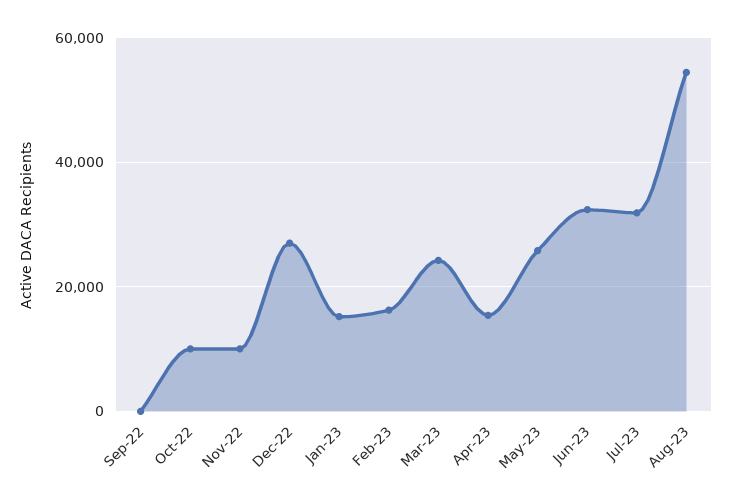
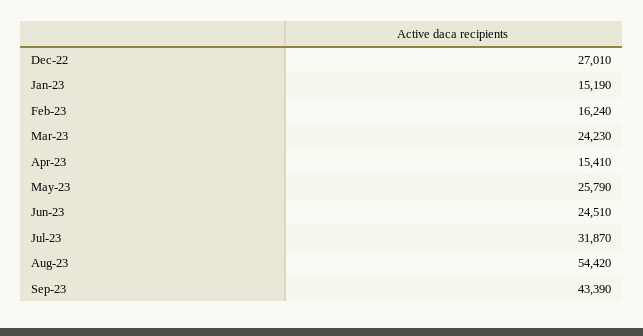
Sep-22: 0 -> none
Oct-22: 10000 -> none
Nov-22: 10000 -> none
Jun-23: 32000 -> 24510
Sep-23: none -> 43390

